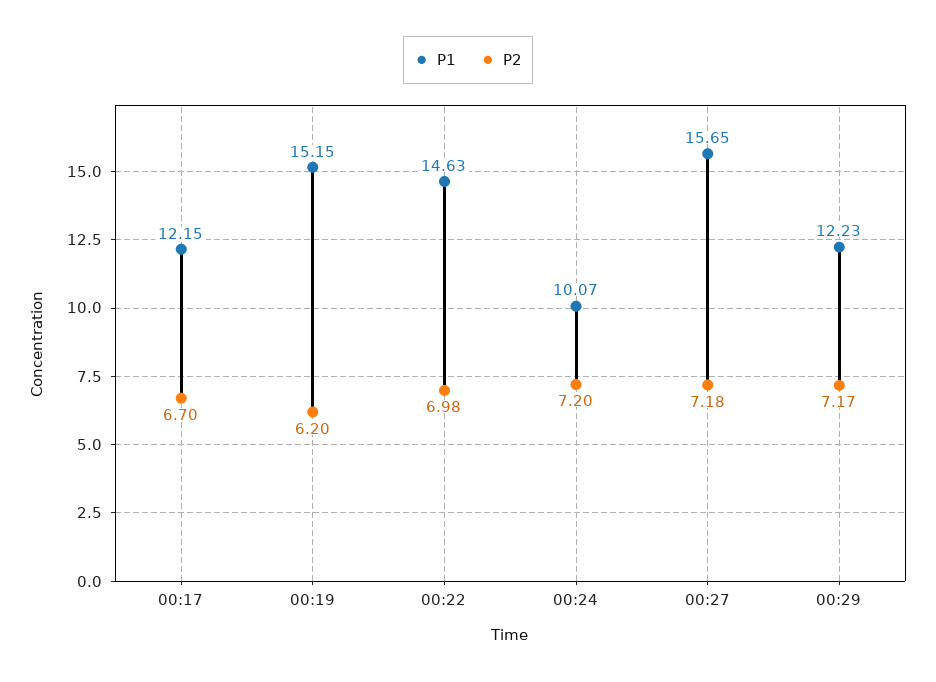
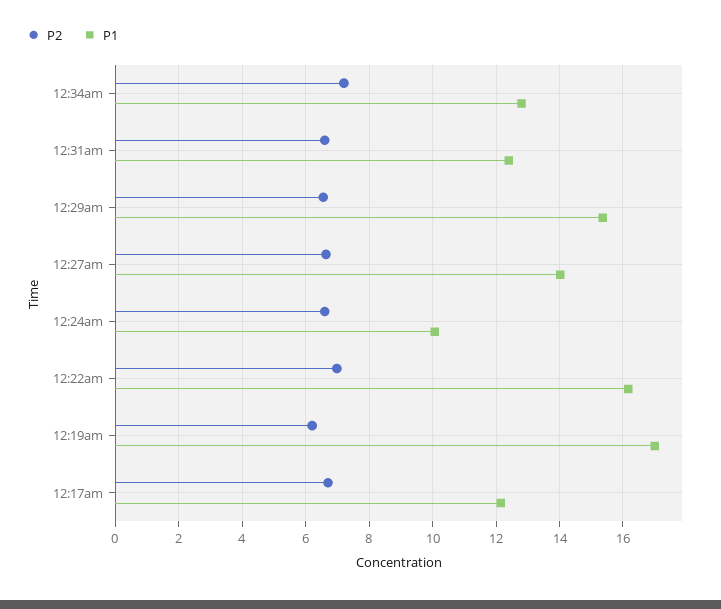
P1, 00:19: 15.15 -> 17
P1, 00:22: 14.63 -> 16.2
P2, 00:24: 7.2 -> 6.6
P1, 00:27: 15.65 -> 14
P2, 00:27: 7.18 -> 6.6
P1, 00:29: 12.23 -> 15.4
P2, 00:29: 7.17 -> 6.6
P2, 12:34am: none -> 7.2
P1, 12:34am: none -> 12.8
P2, 12:31am: none -> 6.6
P1, 12:31am: none -> 12.4

